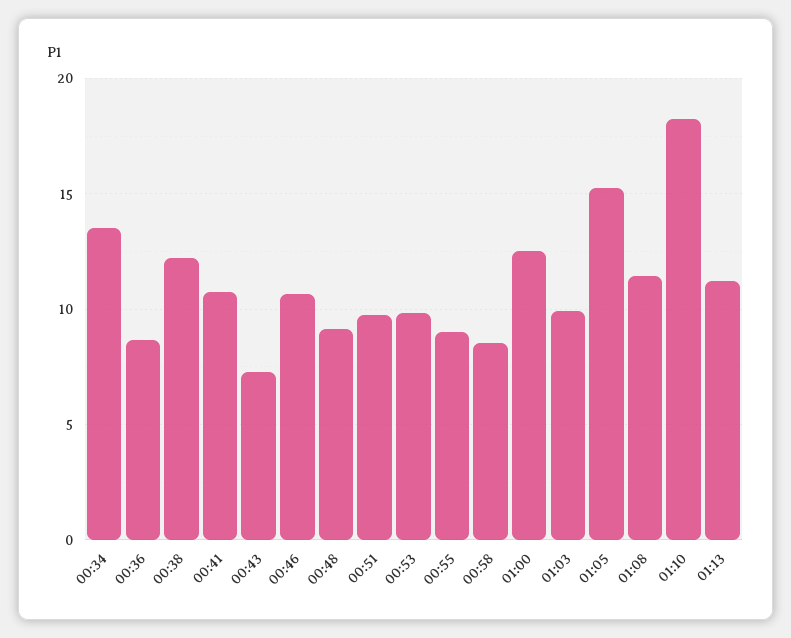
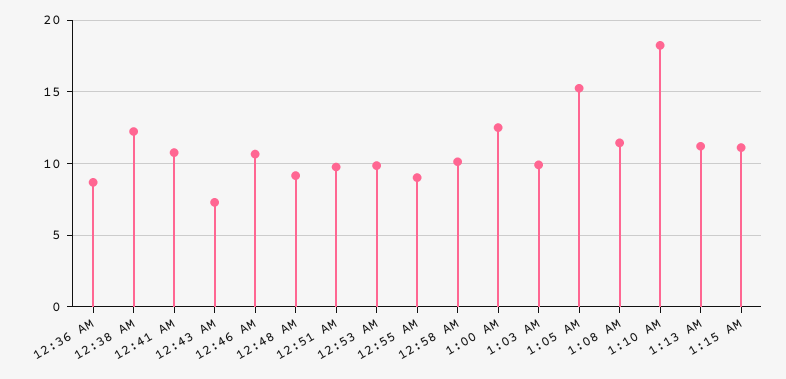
00:34: 13.5 -> none
00:58: 8.5 -> 10
1:15 AM: none -> 11

